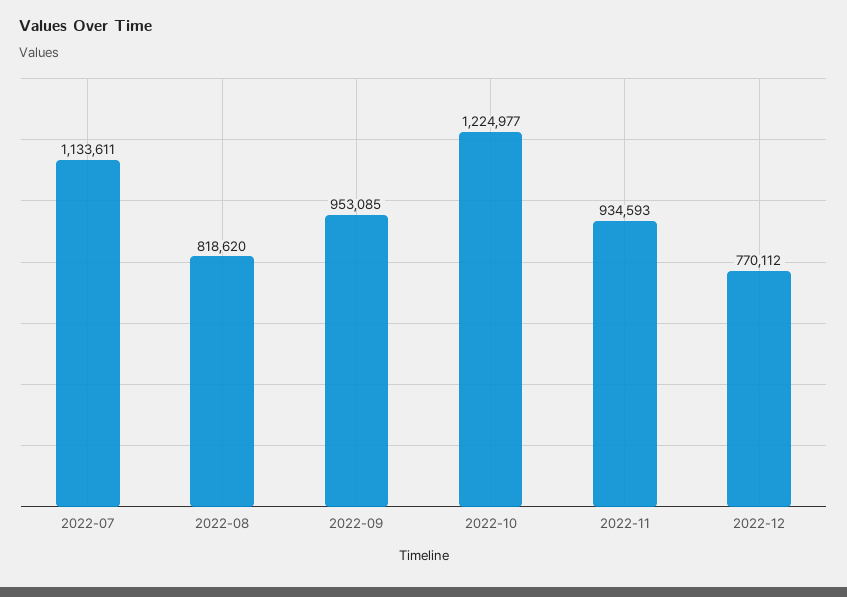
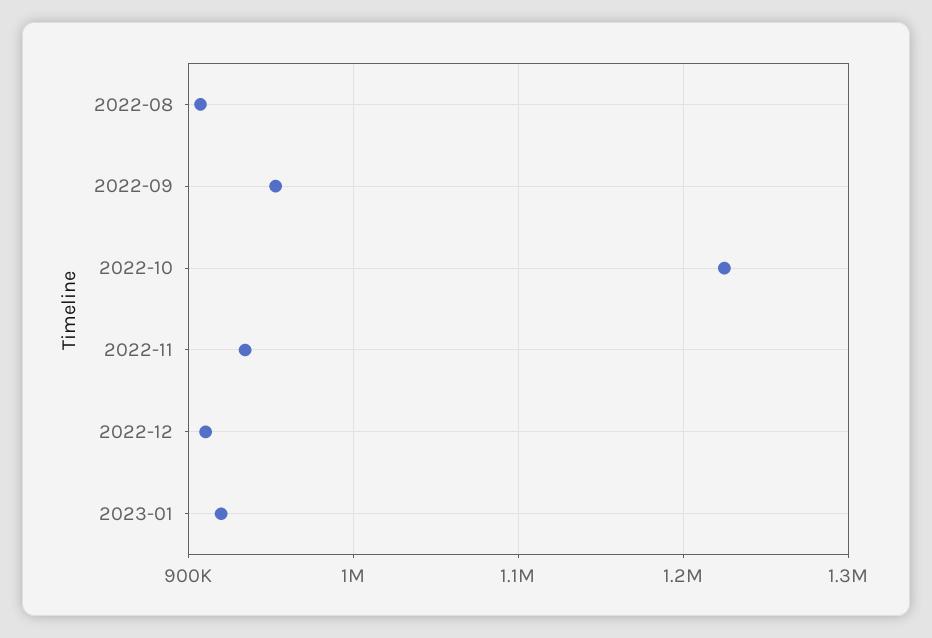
2022-07: 1133611 -> none
2022-08: 818620 -> 910000
2022-12: 770112 -> 910000
2023-01: none -> 920000

